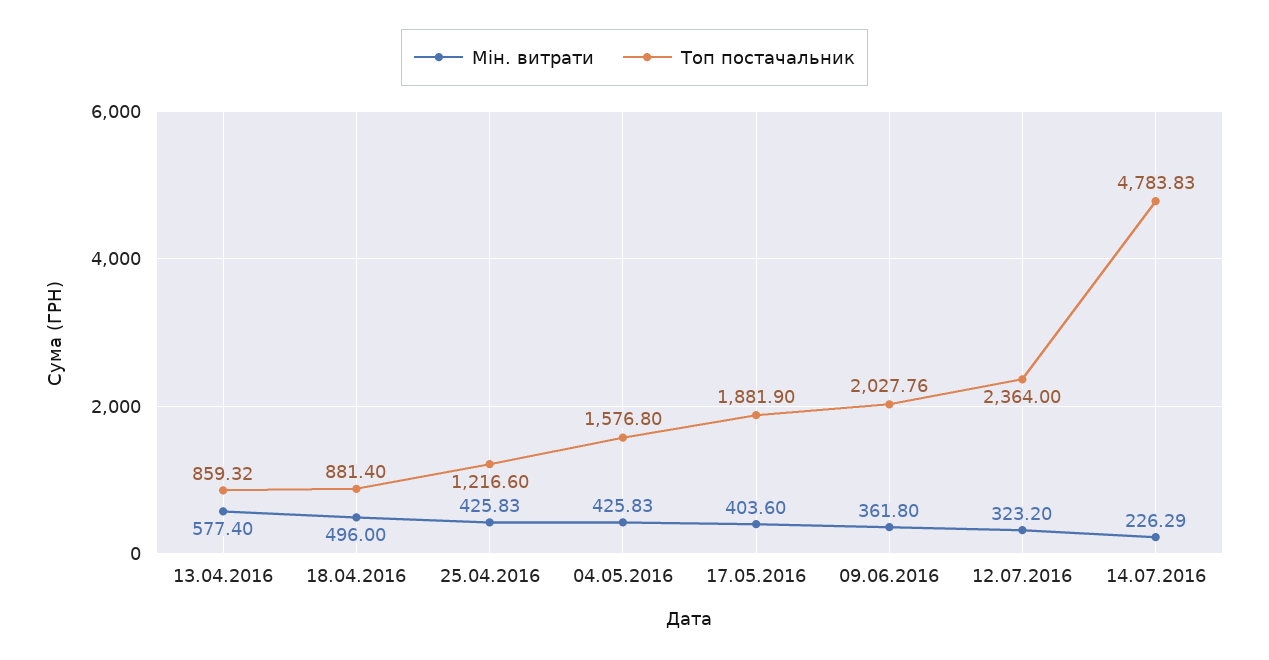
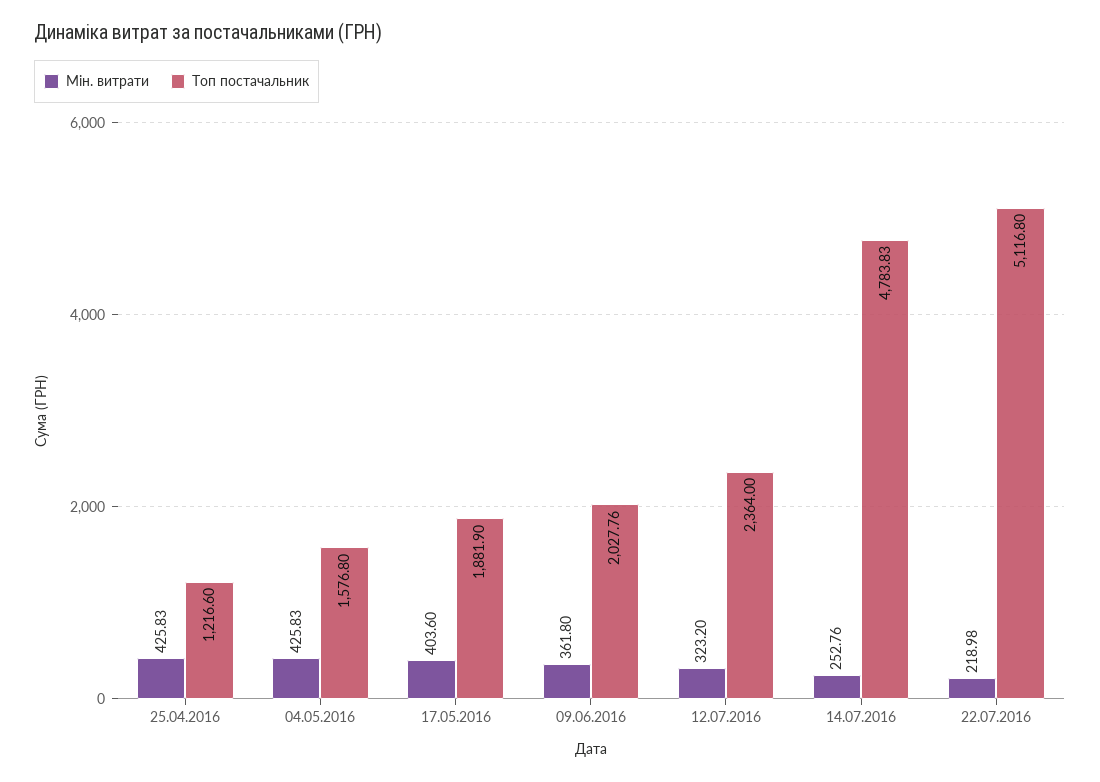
Мін. витрати, 13.04.2016: 577.4 -> none
Топ постачальник, 13.04.2016: 859.32 -> none
Мін. витрати, 18.04.2016: 496 -> none
Топ постачальник, 18.04.2016: 881.4 -> none
Мін. витрати, 14.07.2016: 226.29 -> 252.76
Мін. витрати, 22.07.2016: none -> 218.98
Топ постачальник, 22.07.2016: none -> 5116.8

